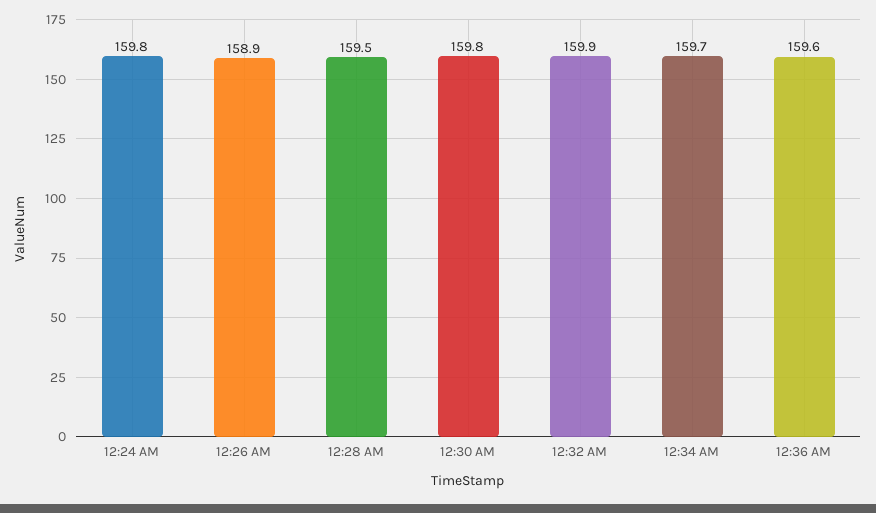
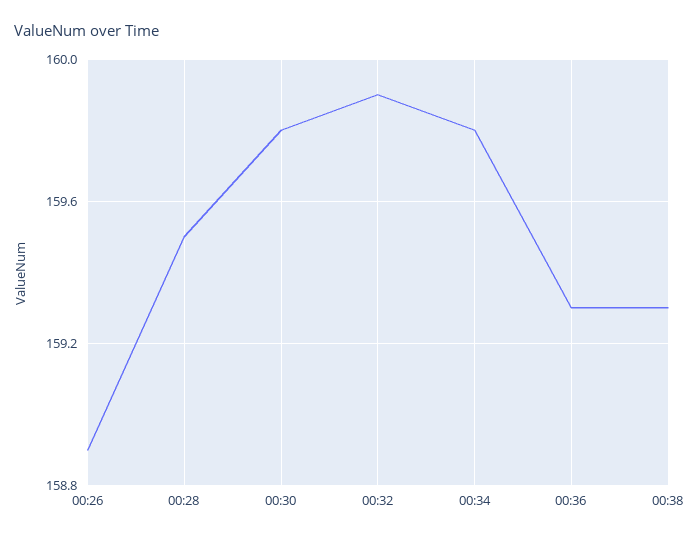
12:24 AM: 159.8 -> none
12:34 AM: 159.7 -> 159.8
12:36 AM: 159.6 -> 159.3
00:38: none -> 159.3

